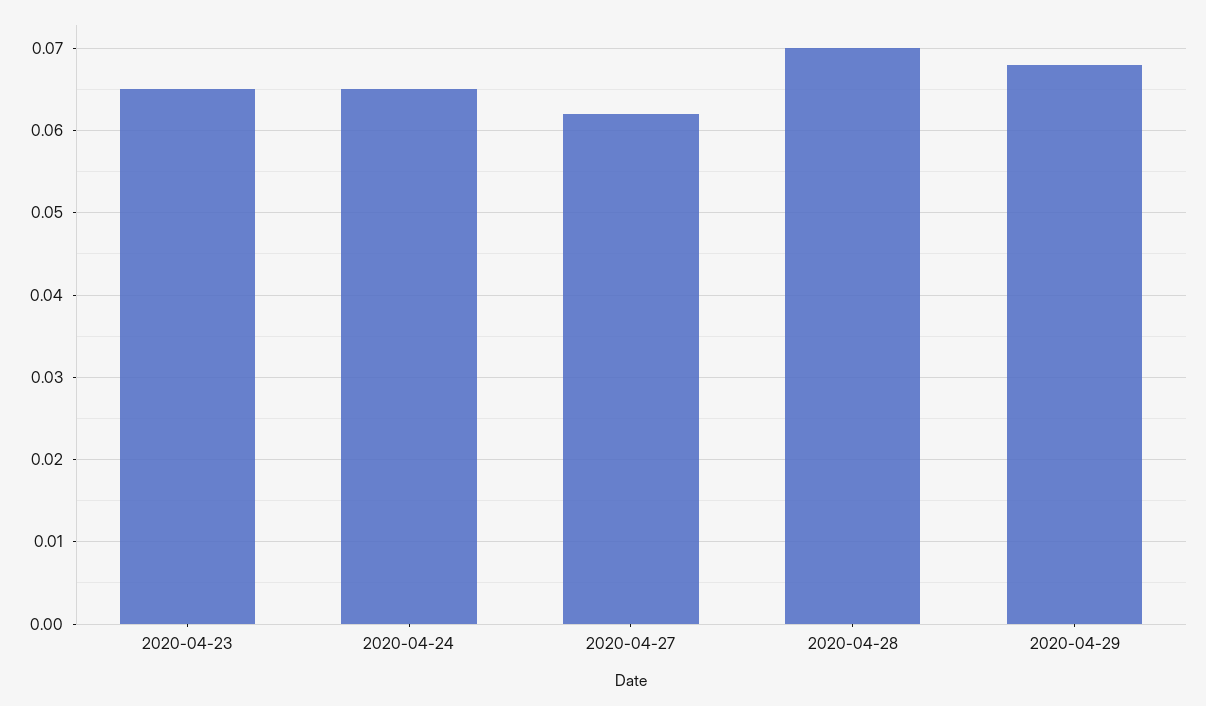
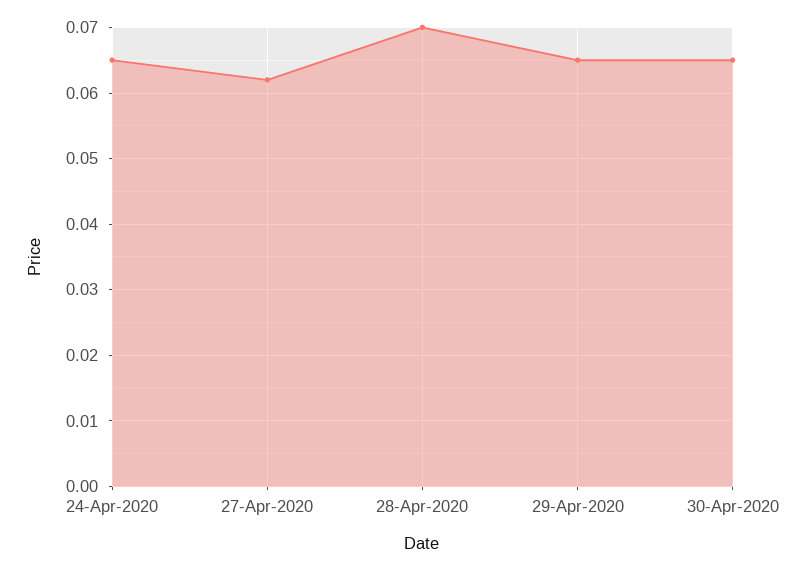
2020-04-23: 0.065 -> none
2020-04-29: 0.068 -> 0.065
30-Apr-2020: none -> 0.065

